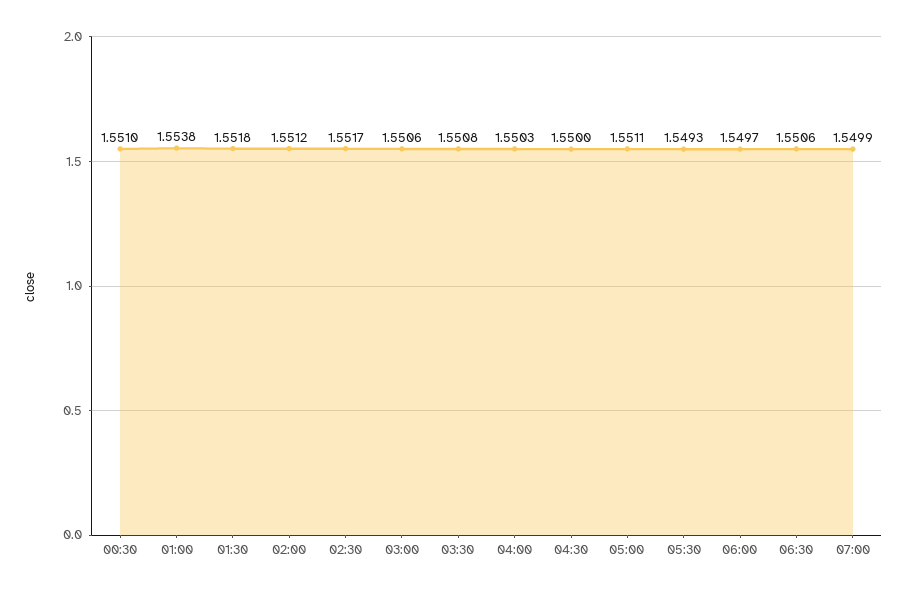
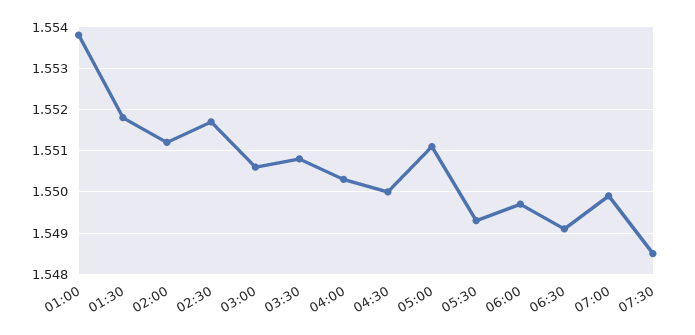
00:30: 1.551 -> none
06:30: 1.5506 -> 1.549
07:30: none -> 1.5485

